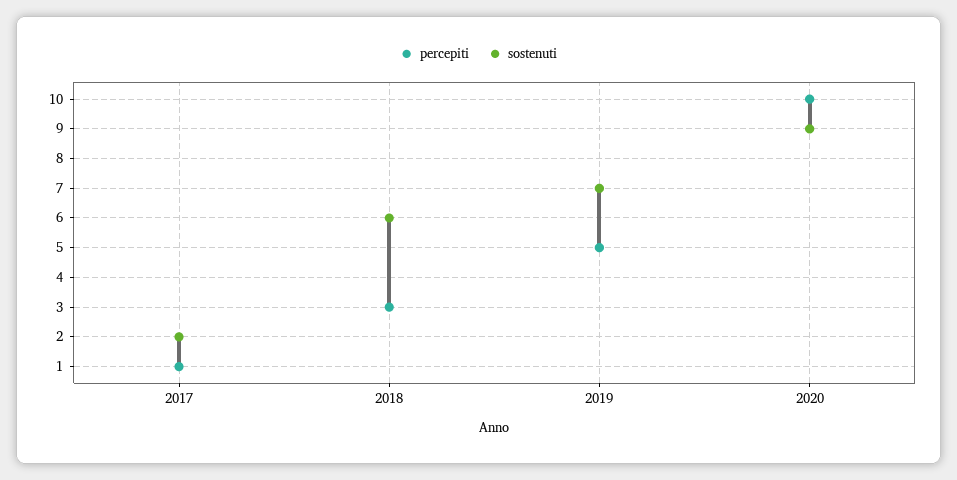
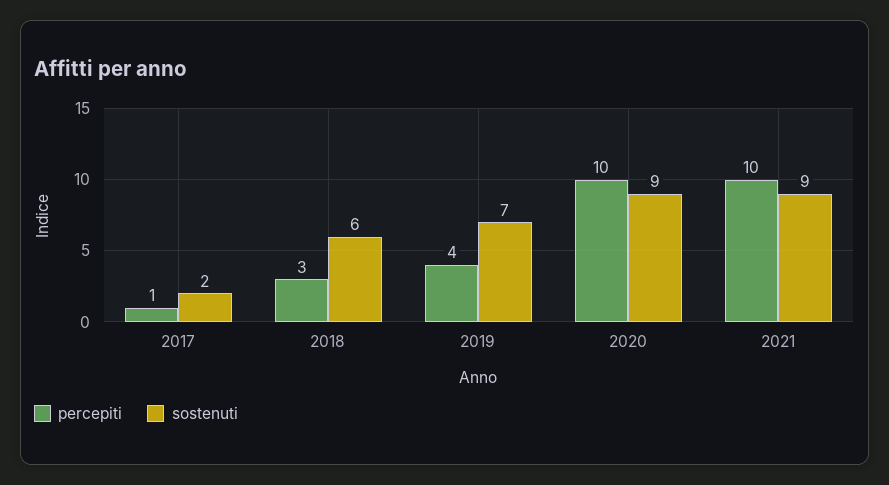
percepiti, 2019: 5 -> 4
percepiti, 2021: none -> 10
sostenuti, 2021: none -> 9

